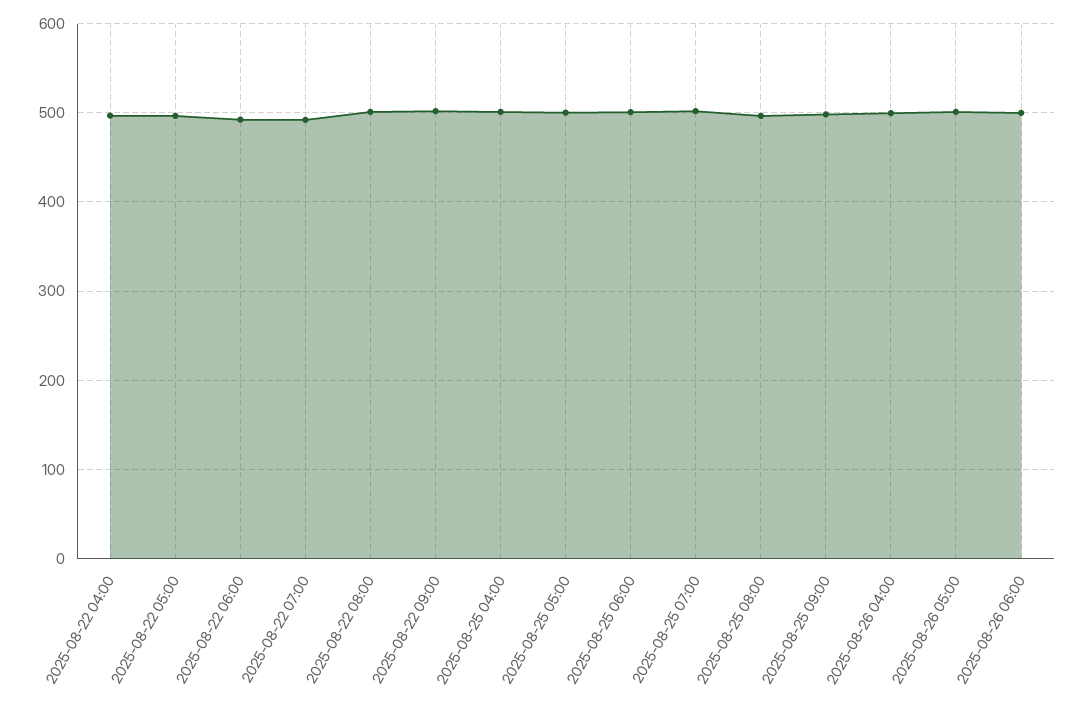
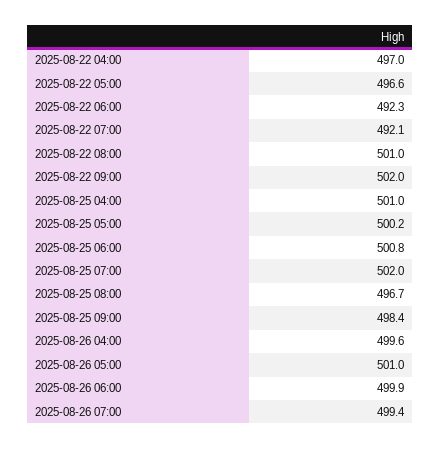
2025-08-26 07:00: none -> 499.4

